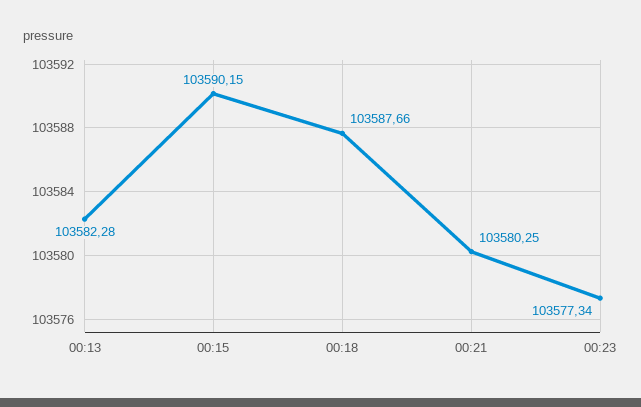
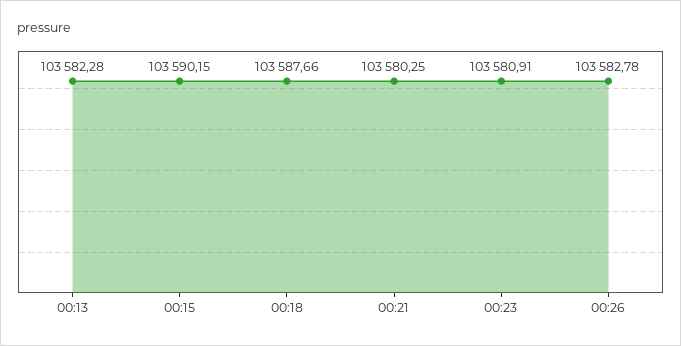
00:23: 103577.34 -> 103580.91
00:26: none -> 103582.78

